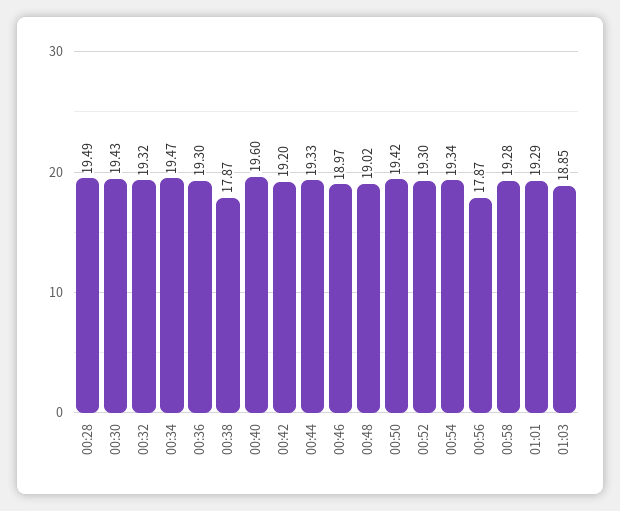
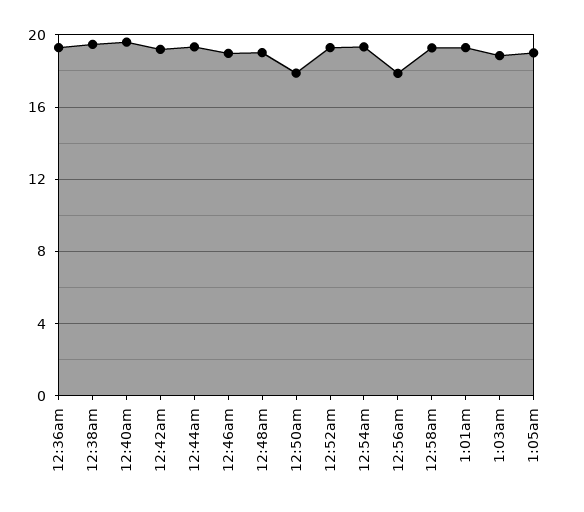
00:28: 19.49 -> none
00:30: 19.43 -> none
00:32: 19.32 -> none
00:34: 19.47 -> none
00:38: 17.87 -> 19.5
00:50: 19.42 -> 18
1:05am: none -> 19

